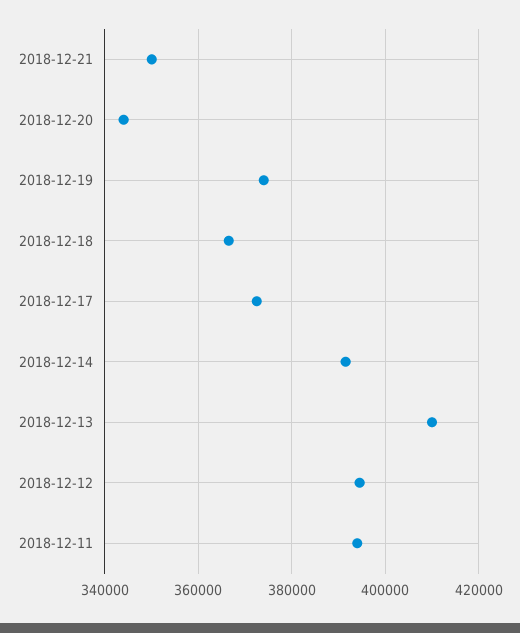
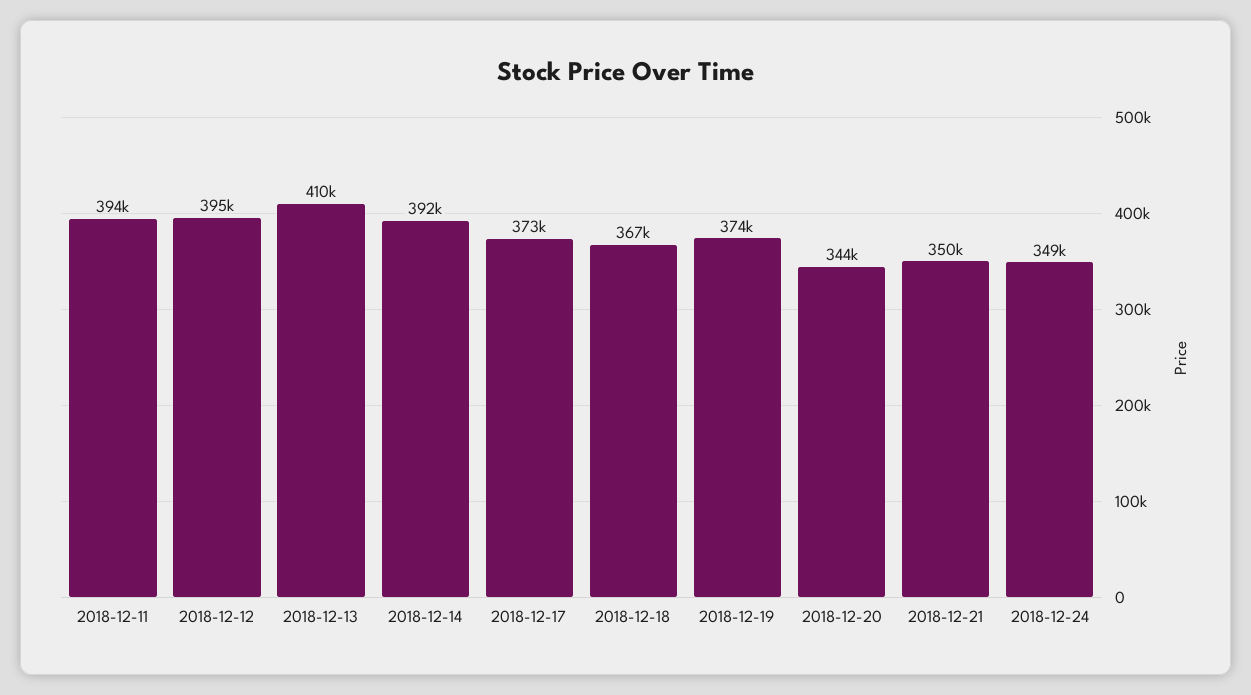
2018-12-24: none -> 349000

